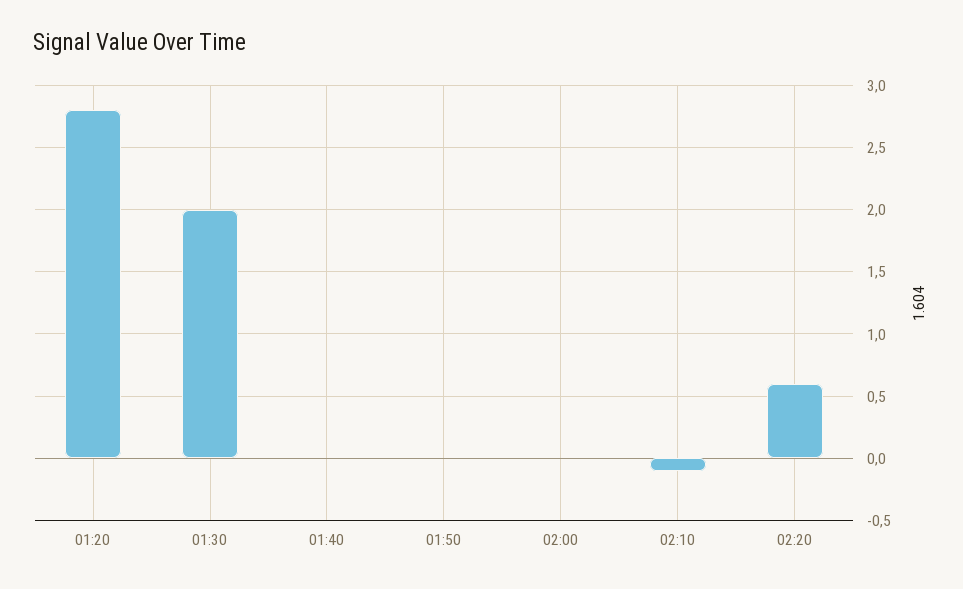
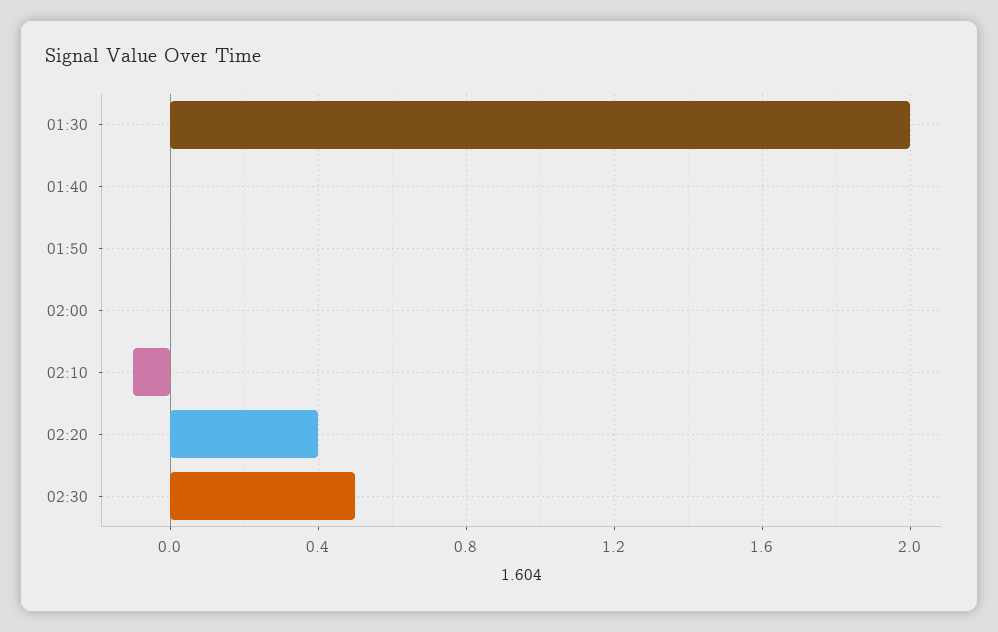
01:20: 2.8 -> none
02:20: 0.6 -> 0.4
02:30: none -> 0.5

